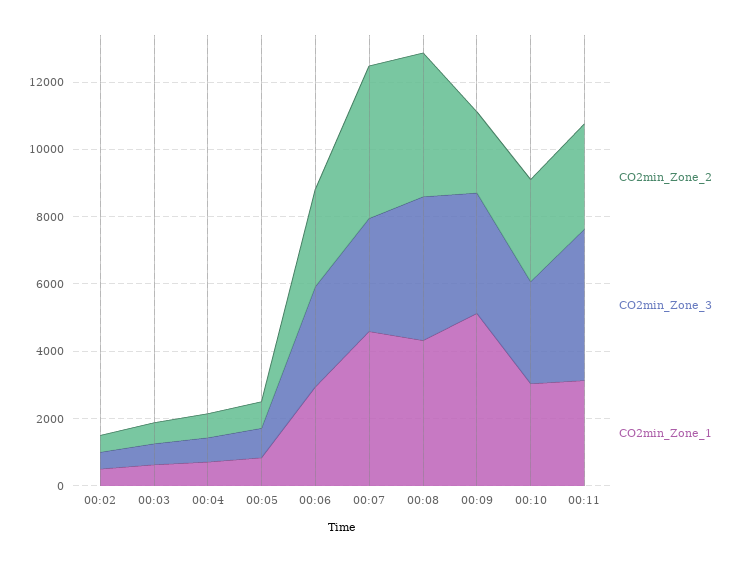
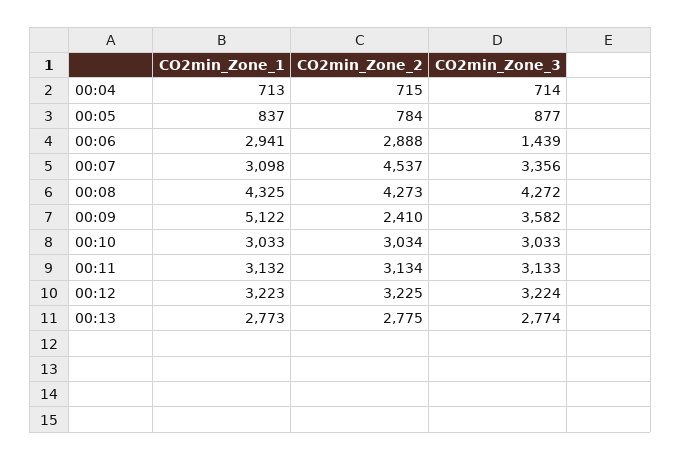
CO2min_Zone_2, 00:02: 500 -> none
CO2min_Zone_3, 00:02: 500 -> none
CO2min_Zone_1, 00:02: 500 -> none
CO2min_Zone_2, 00:03: 500 -> none
CO2min_Zone_3, 00:03: 500 -> none
CO2min_Zone_1, 00:03: 500 -> none
CO2min_Zone_3, 00:06: 3000 -> 1439
CO2min_Zone_1, 00:07: 4500 -> 3098
CO2min_Zone_3, 00:11: 4500 -> 3133
CO2min_Zone_1, 00:12: none -> 3223
CO2min_Zone_2, 00:12: none -> 3225
CO2min_Zone_3, 00:12: none -> 3224
CO2min_Zone_1, 00:13: none -> 2773
CO2min_Zone_2, 00:13: none -> 2775
CO2min_Zone_3, 00:13: none -> 2774

